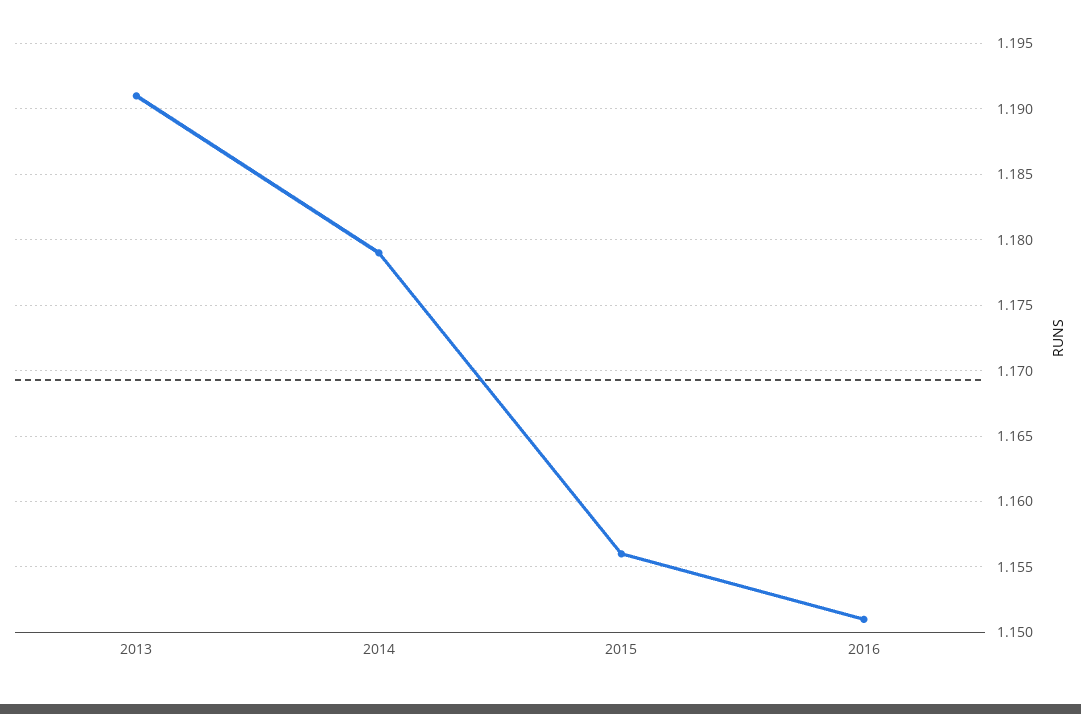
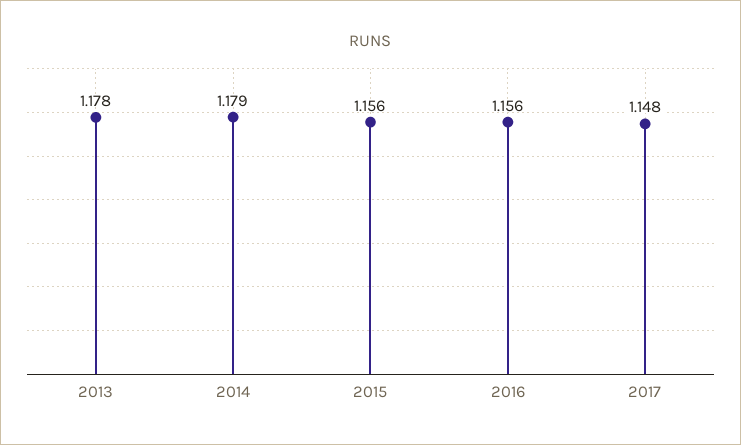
2013: 1.191 -> 1.178
2016: 1.151 -> 1.156
2017: none -> 1.148

